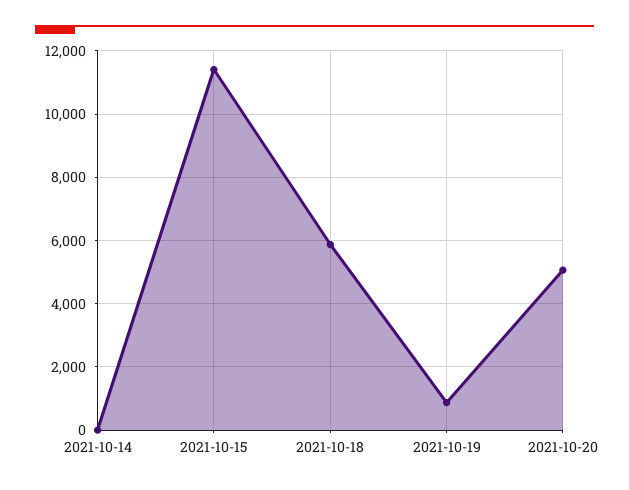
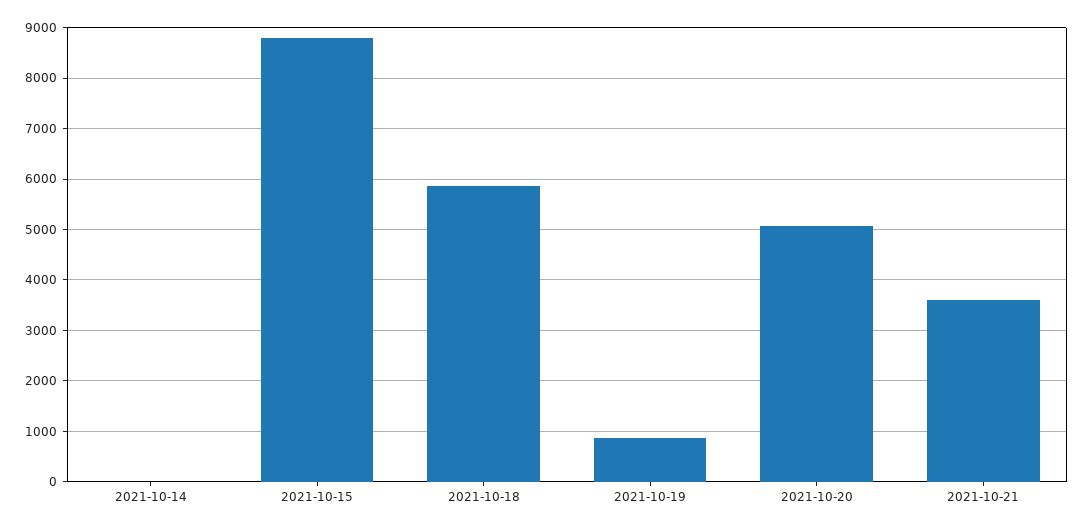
2021-10-15: 11400 -> 8800
2021-10-21: none -> 3600

